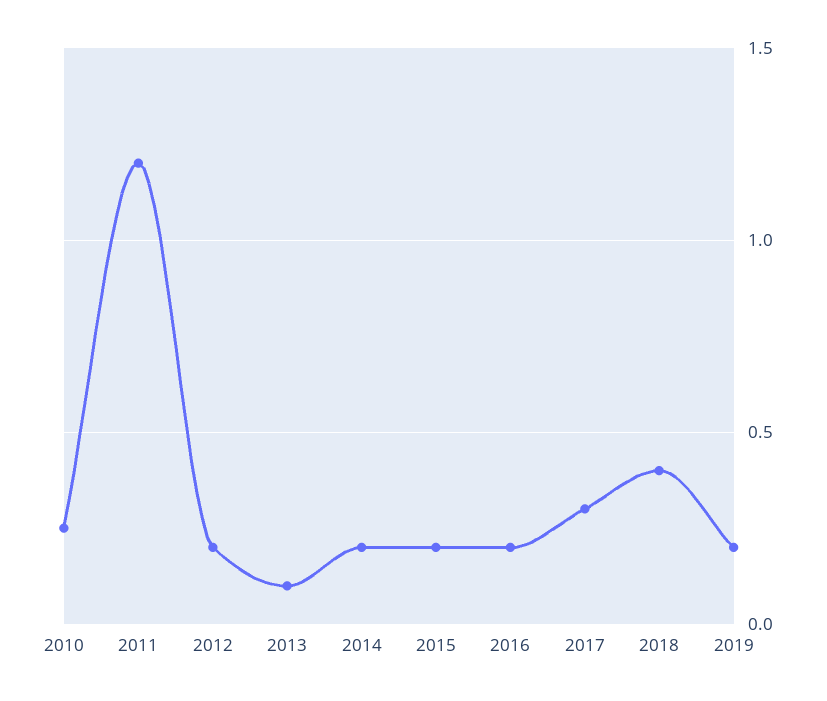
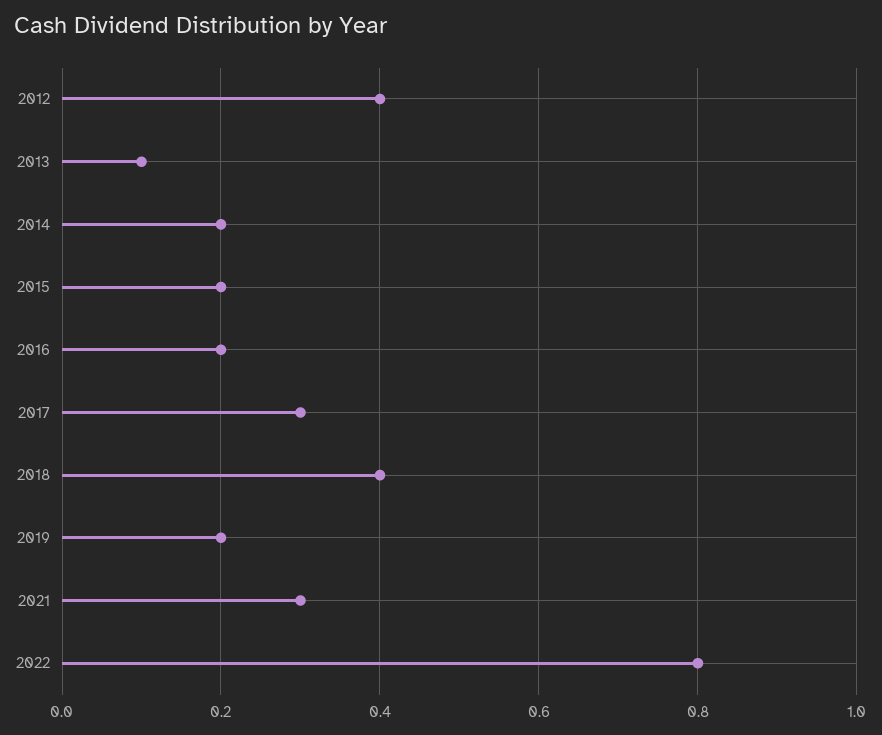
2010: 0.25 -> none
2011: 1.2 -> none
2012: 0.2 -> 0.4
2021: none -> 0.3
2022: none -> 0.8

